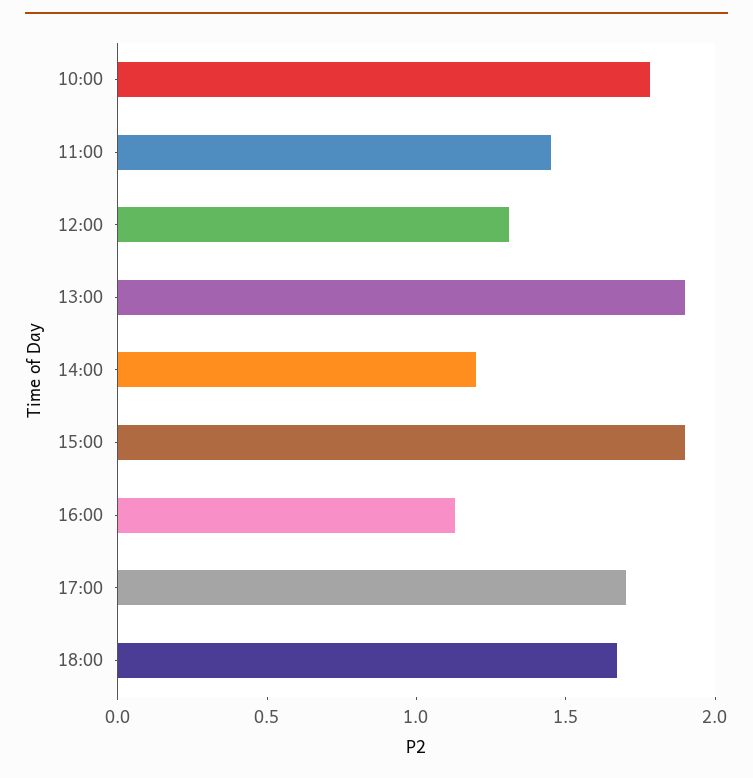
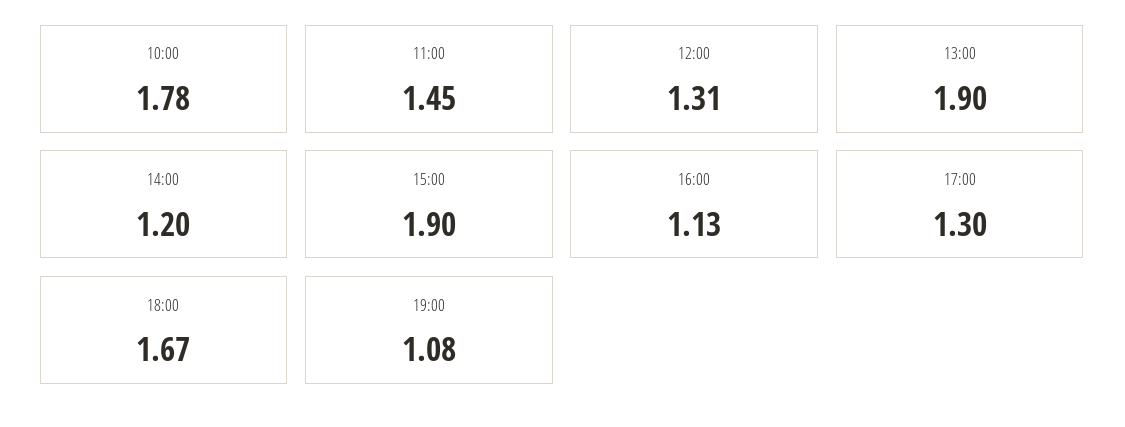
17:00: 1.7 -> 1.3
19:00: none -> 1.08

